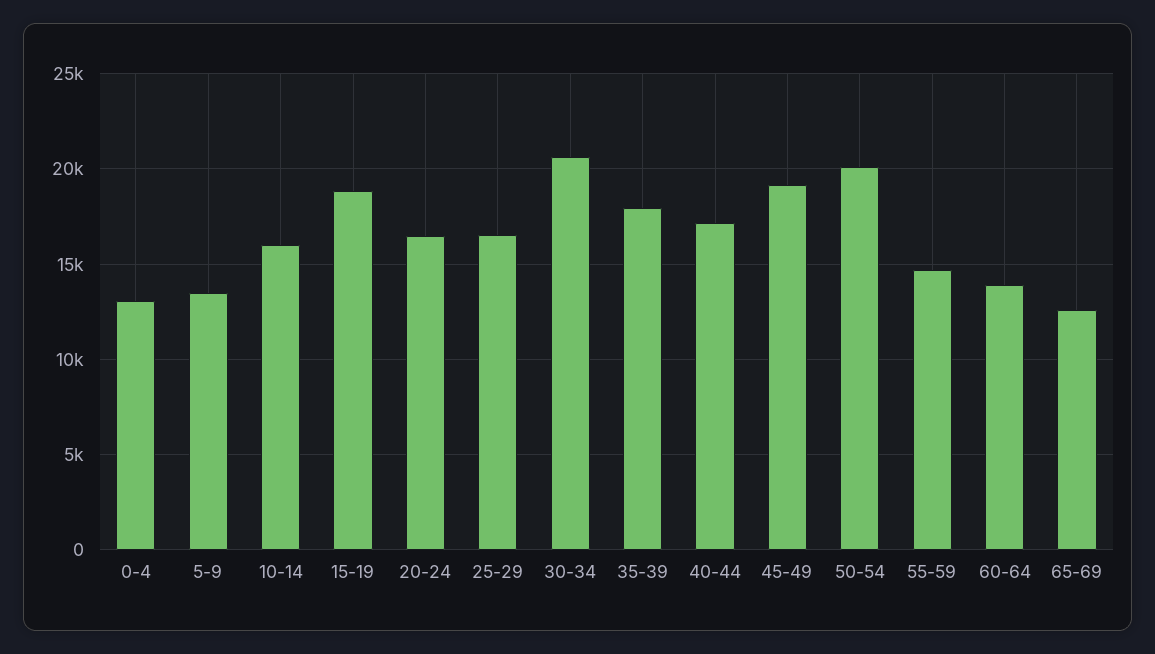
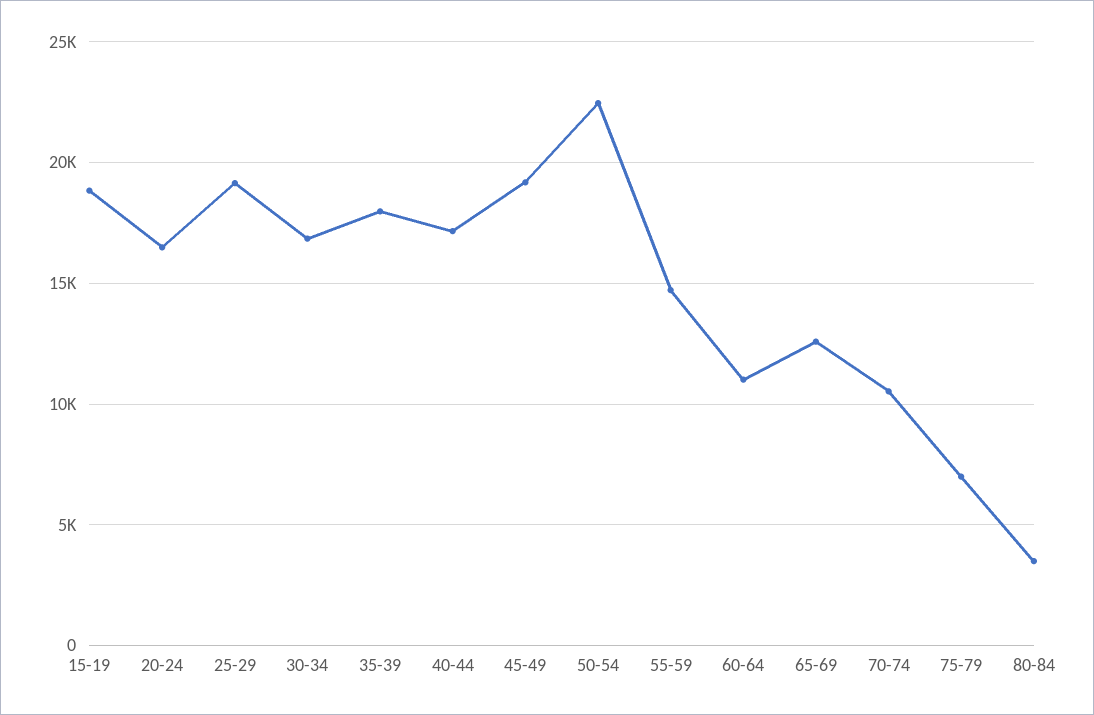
0-4: 13000 -> none
5-9: 13500 -> none
10-14: 16000 -> none
25-29: 16500 -> 19000
30-34: 20500 -> 17000
50-54: 20000 -> 22500
60-64: 14000 -> 11000
70-74: none -> 10500
75-79: none -> 7000
80-84: none -> 3500

